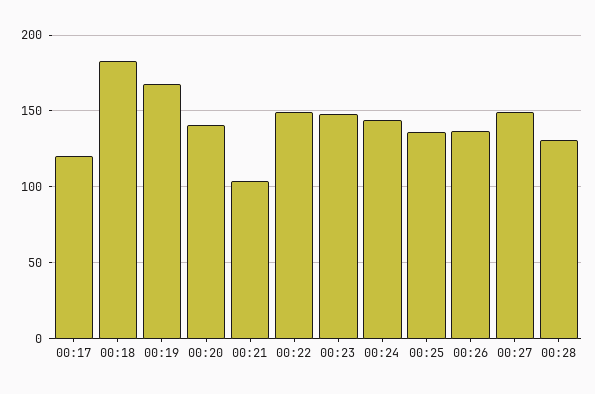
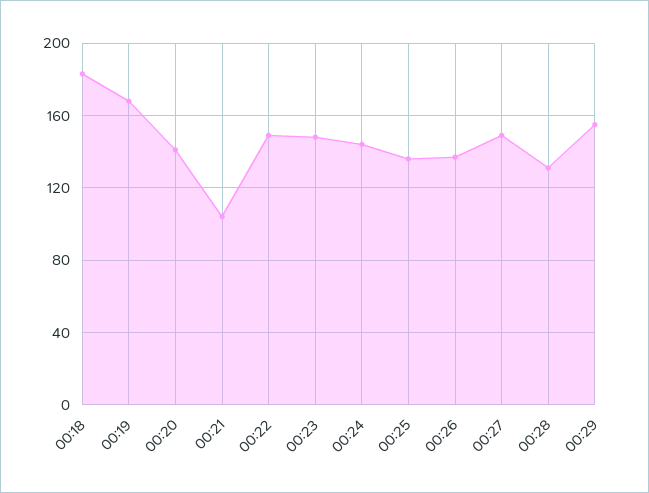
00:17: 120 -> none
00:29: none -> 155

